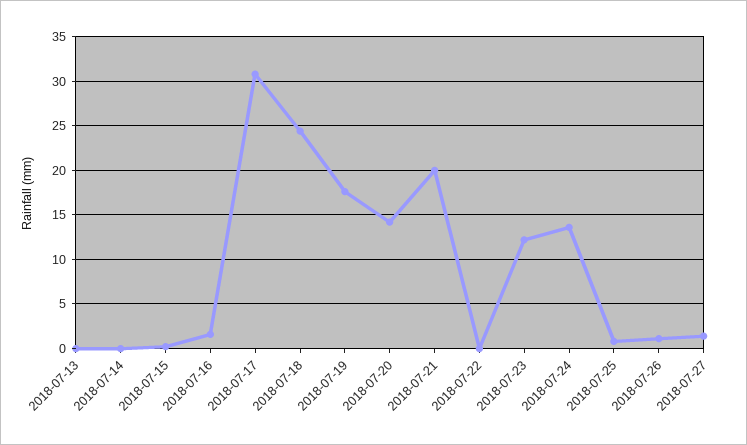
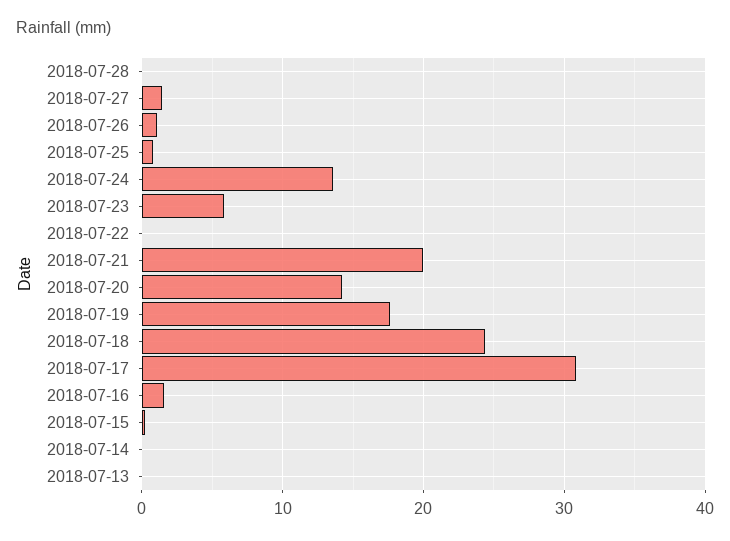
2018-07-23: 12 -> 6
2018-07-28: none -> 0

